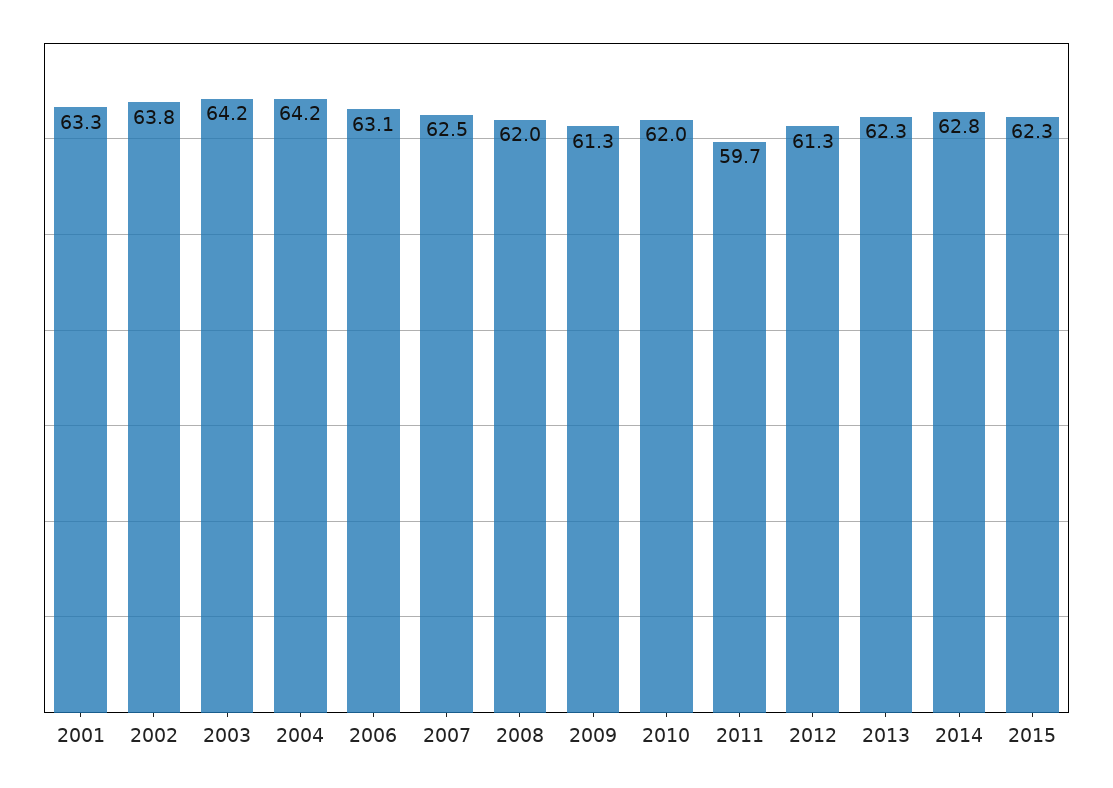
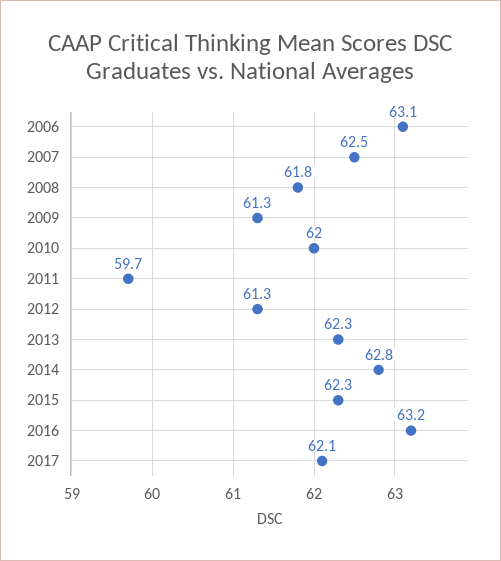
2001: 63.3 -> none
2002: 63.8 -> none
2003: 64.2 -> none
2004: 64.2 -> none
2008: 62 -> 61.8
2016: none -> 63.2
2017: none -> 62.1

